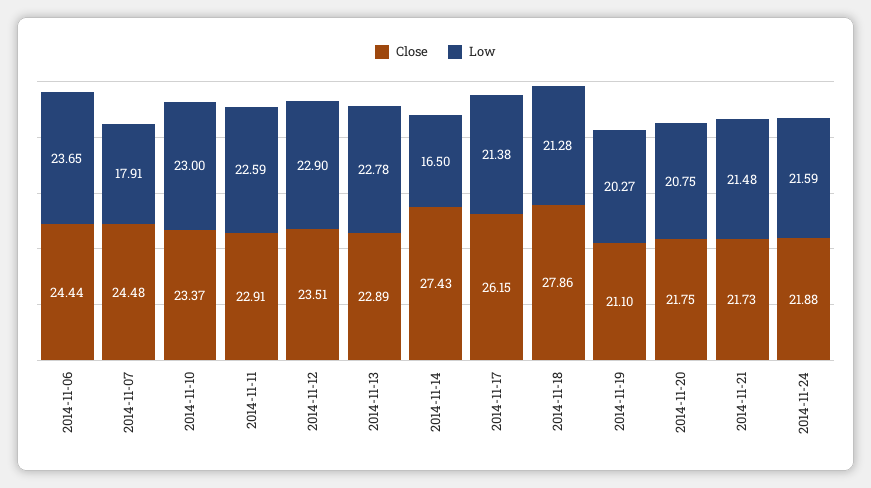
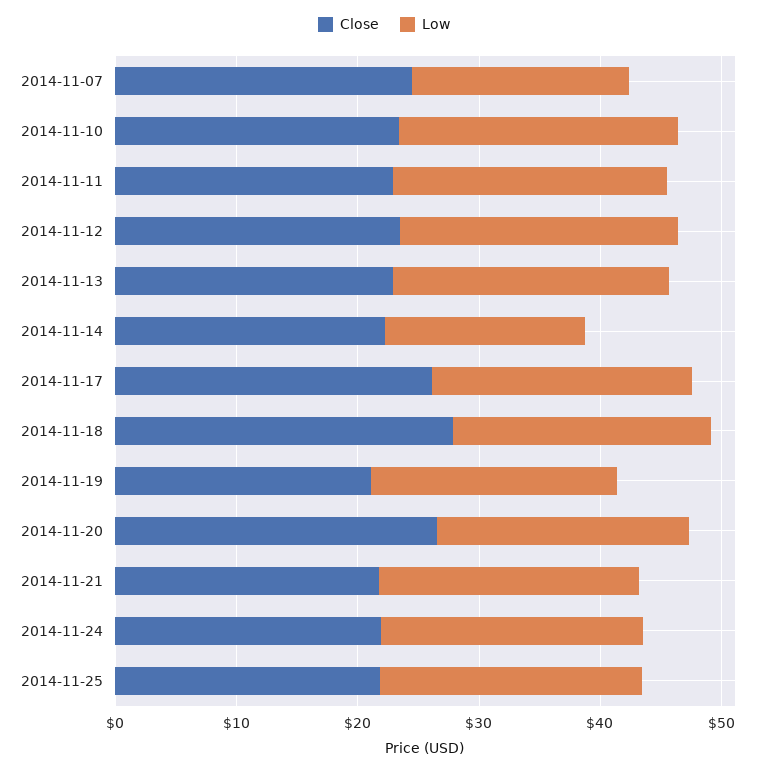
Close, 2014-11-06: 24.44 -> none
Low, 2014-11-06: 23.65 -> none
Close, 2014-11-14: 27.43 -> 22
Close, 2014-11-20: 21.75 -> 26
Close, 2014-11-25: none -> 22
Low, 2014-11-25: none -> 22

